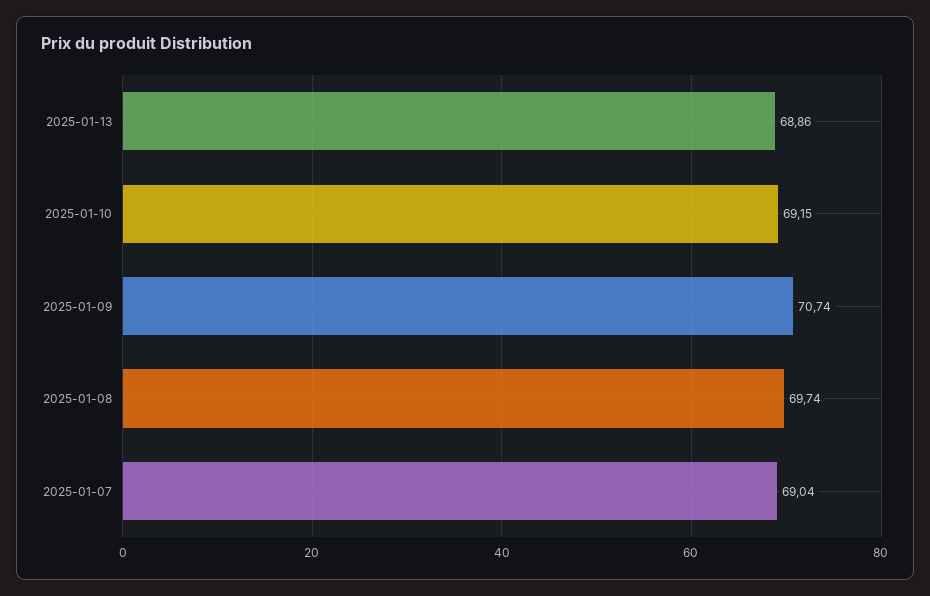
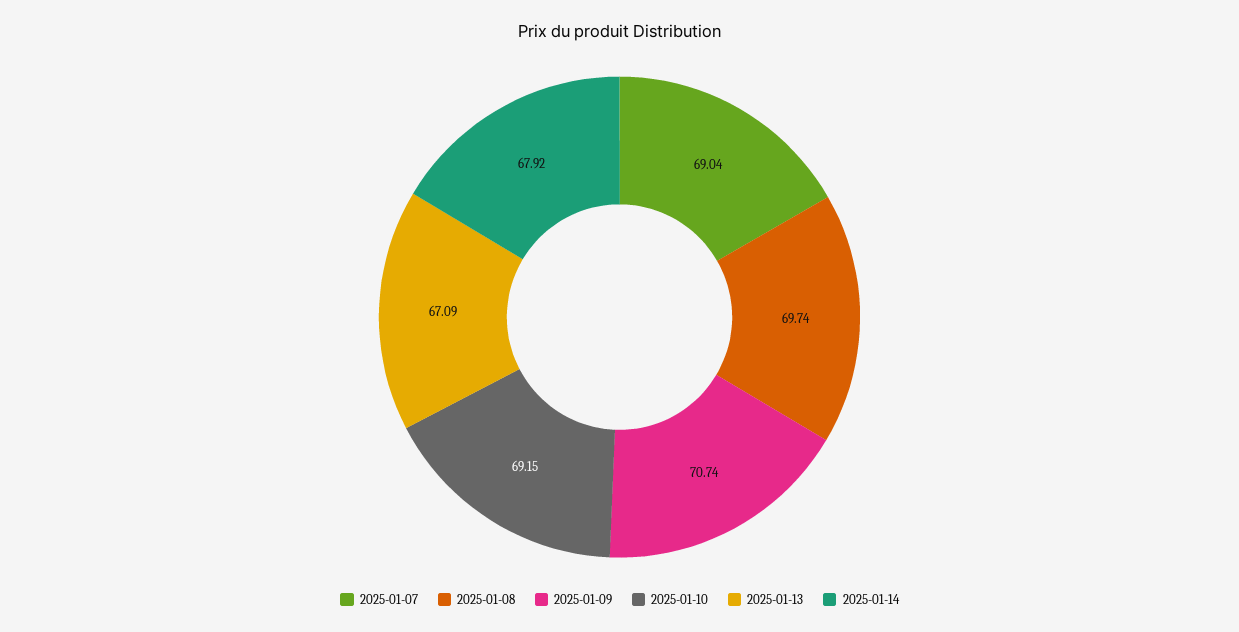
2025-01-13: 68.86 -> 67.09
2025-01-14: none -> 67.92

